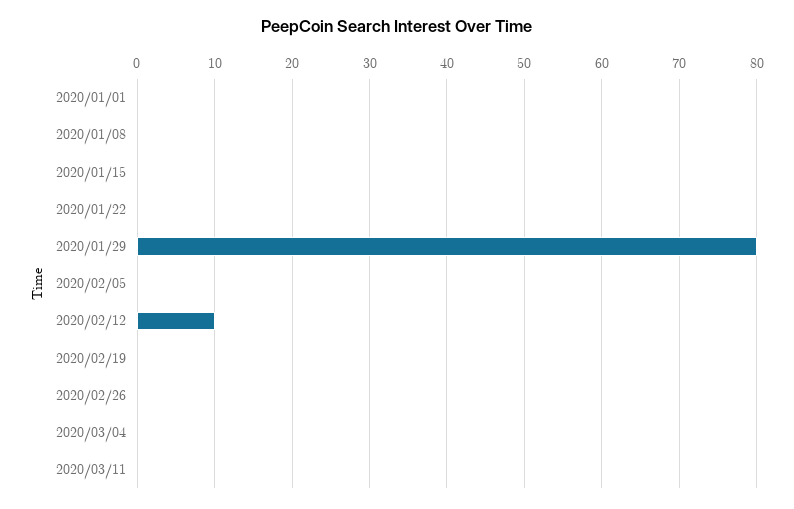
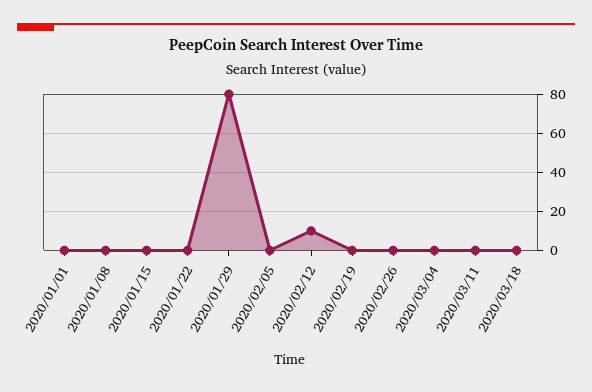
2020/03/18: none -> 0

